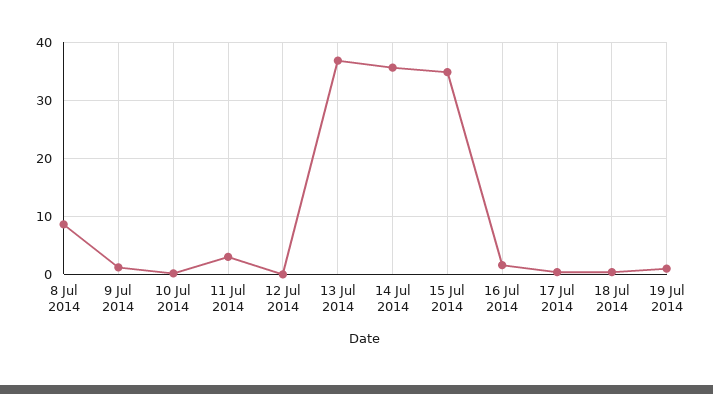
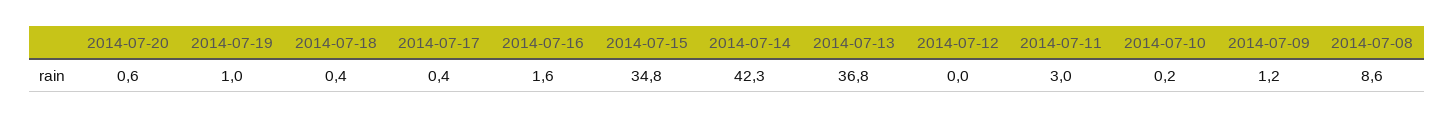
14 Jul 2014: 36 -> 42.3
2014-07-20: none -> 0.6

